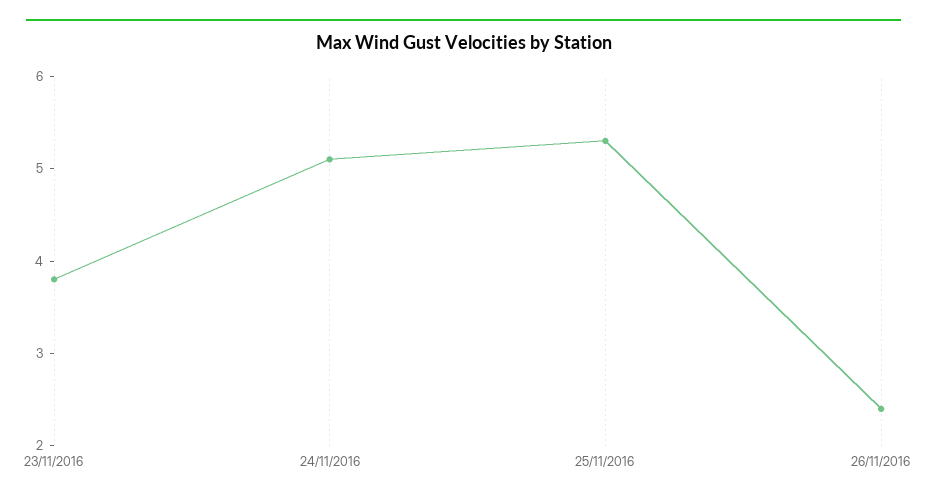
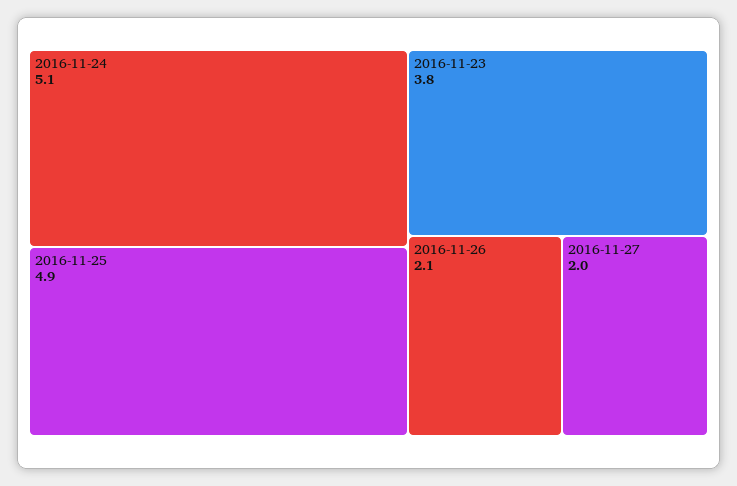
25/11/2016: 5.3 -> 4.9
26/11/2016: 2.4 -> 2.1
2016-11-27: none -> 2

